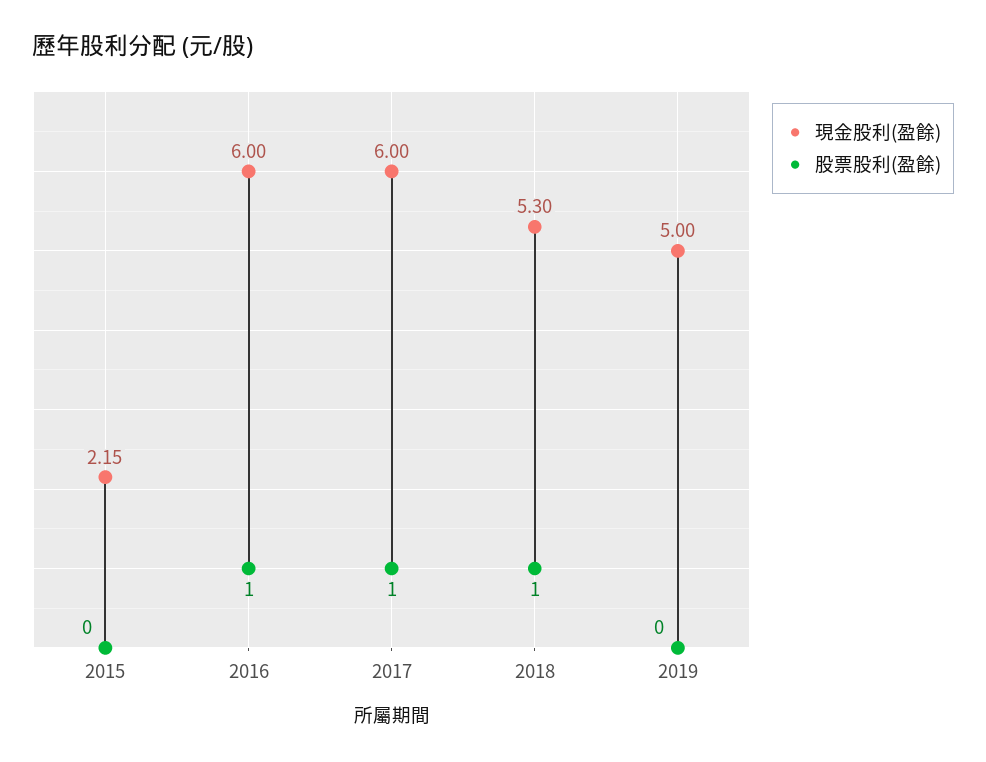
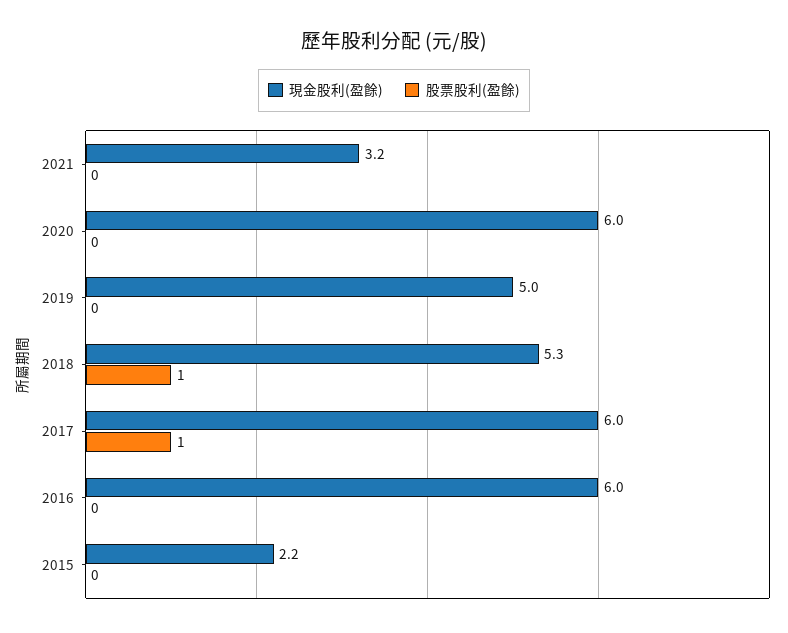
股票股利(盈餘), 2016: 1 -> 0
現金股利(盈餘), 2021: none -> 3.2
股票股利(盈餘), 2021: none -> 0
現金股利(盈餘), 2020: none -> 6
股票股利(盈餘), 2020: none -> 0

